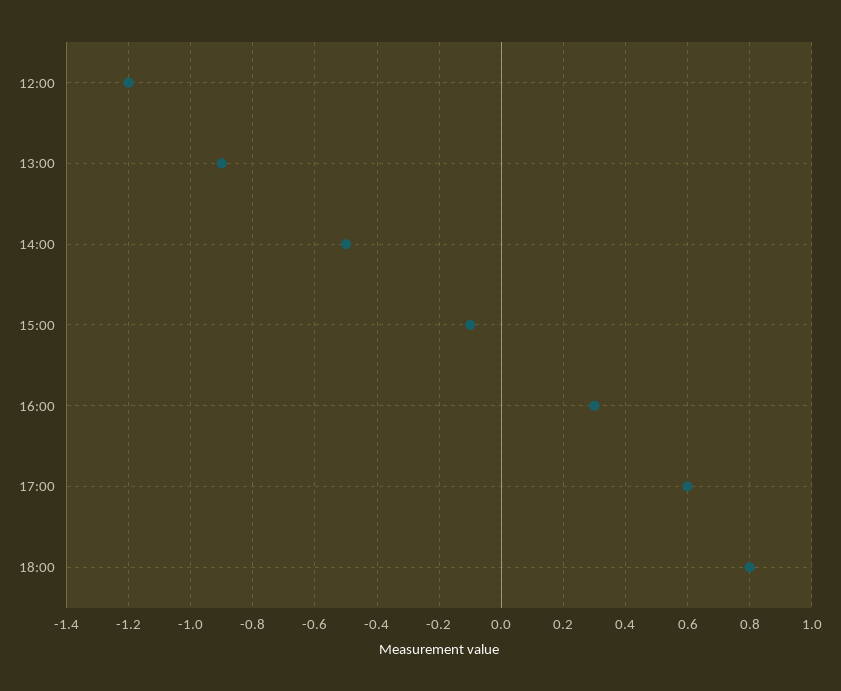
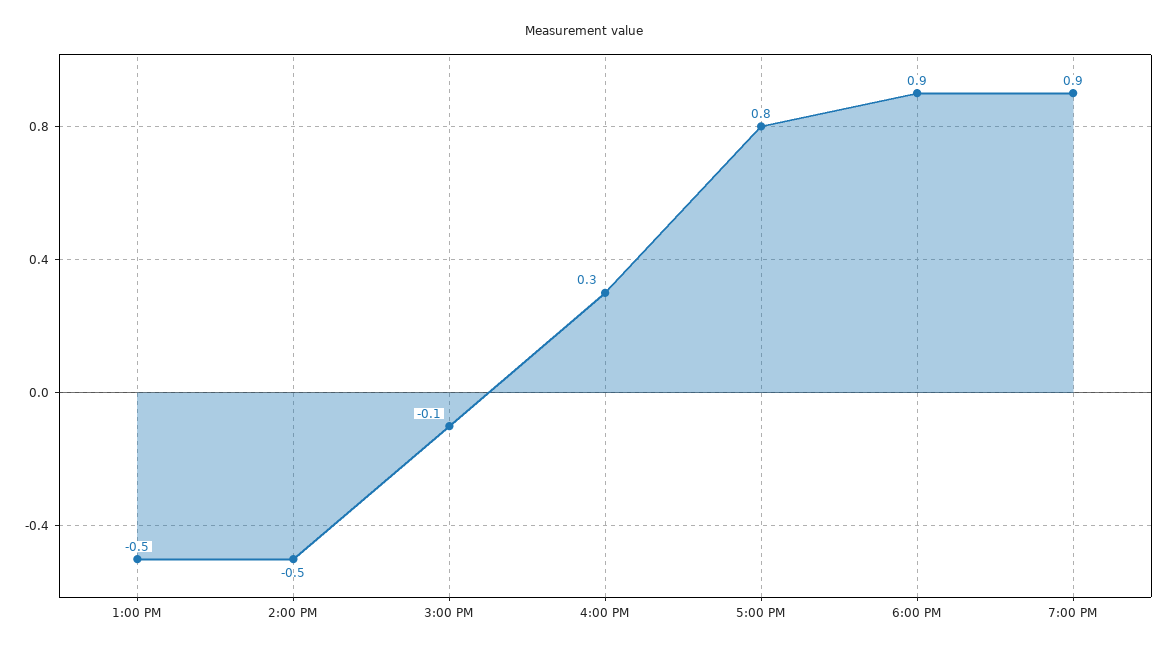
12:00: -1.2 -> none
13:00: -0.9 -> -0.5
17:00: 0.6 -> 0.8
18:00: 0.8 -> 0.9
7:00 PM: none -> 0.9

